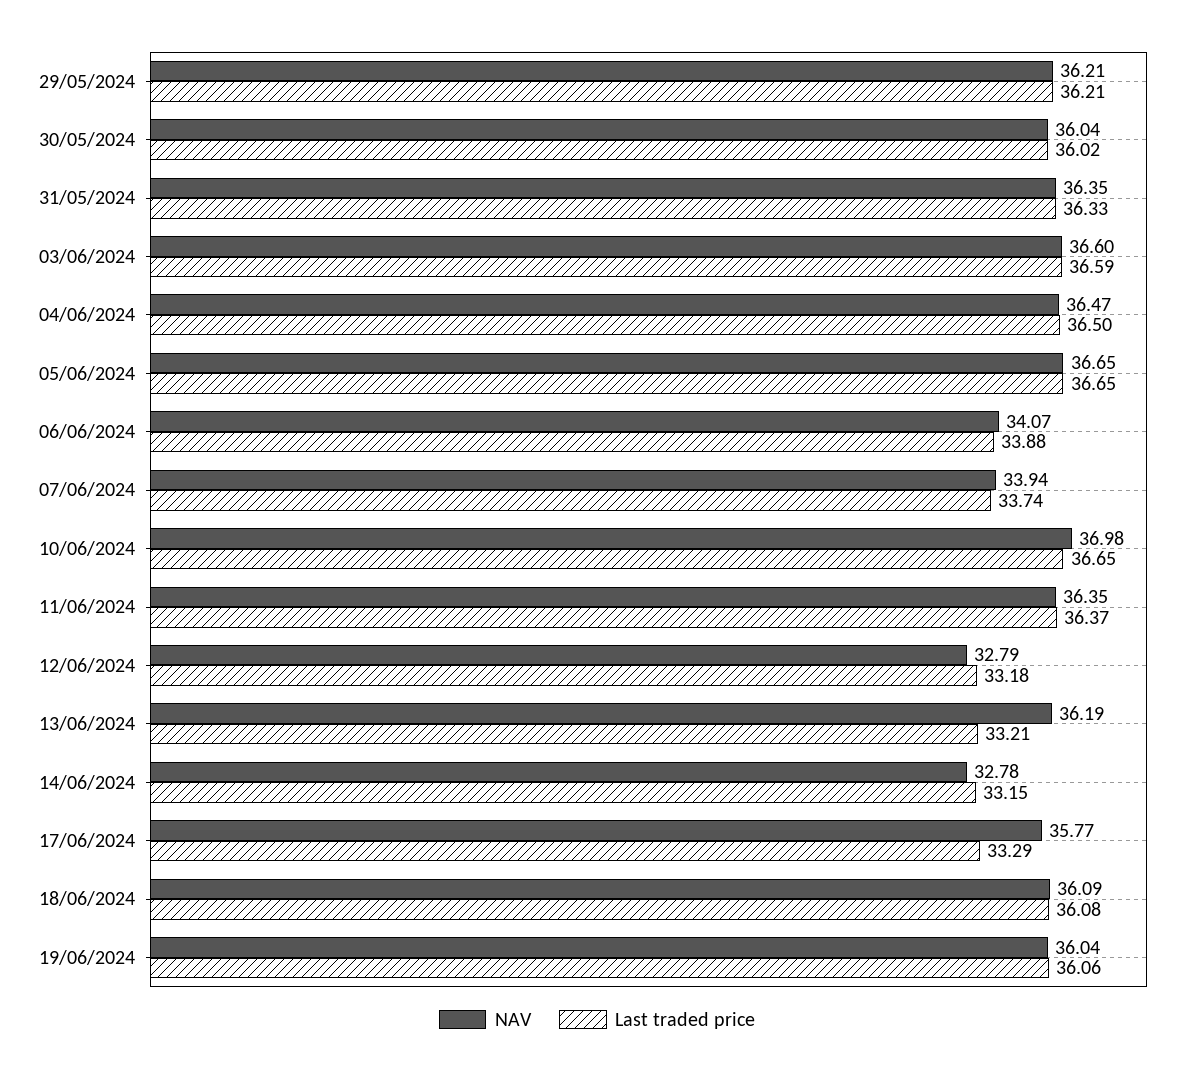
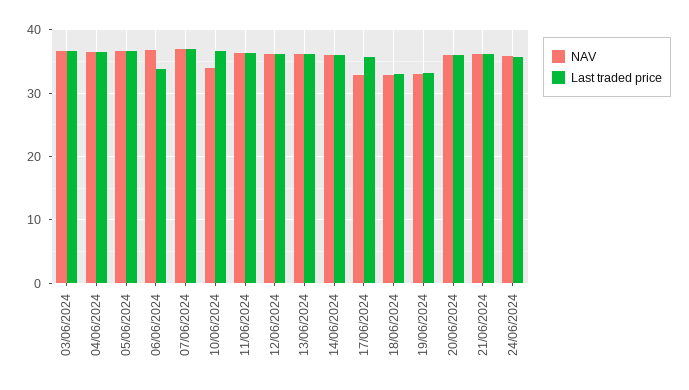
NAV, 29/05/2024: 36.21 -> none
Last traded price, 29/05/2024: 36.21 -> none
NAV, 30/05/2024: 36.04 -> none
Last traded price, 30/05/2024: 36.02 -> none
NAV, 31/05/2024: 36.35 -> none
Last traded price, 31/05/2024: 36.33 -> none
NAV, 06/06/2024: 34.07 -> 37
NAV, 07/06/2024: 33.94 -> 37
Last traded price, 07/06/2024: 33.74 -> 37
NAV, 10/06/2024: 36.98 -> 34
NAV, 12/06/2024: 32.79 -> 36
Last traded price, 12/06/2024: 33.18 -> 36
Last traded price, 13/06/2024: 33.21 -> 36
NAV, 14/06/2024: 32.78 -> 36
Last traded price, 14/06/2024: 33.15 -> 36
NAV, 17/06/2024: 35.77 -> 33
Last traded price, 17/06/2024: 33.29 -> 36
NAV, 18/06/2024: 36.09 -> 33
Last traded price, 18/06/2024: 36.08 -> 33
NAV, 19/06/2024: 36.04 -> 33
Last traded price, 19/06/2024: 36.06 -> 33
NAV, 20/06/2024: none -> 36
Last traded price, 20/06/2024: none -> 36
NAV, 21/06/2024: none -> 36
Last traded price, 21/06/2024: none -> 36
NAV, 24/06/2024: none -> 36
Last traded price, 24/06/2024: none -> 36

